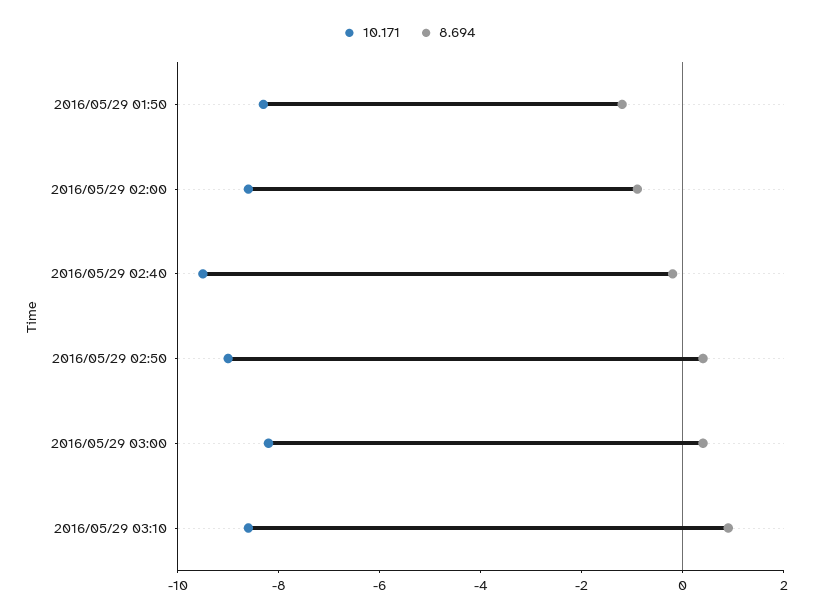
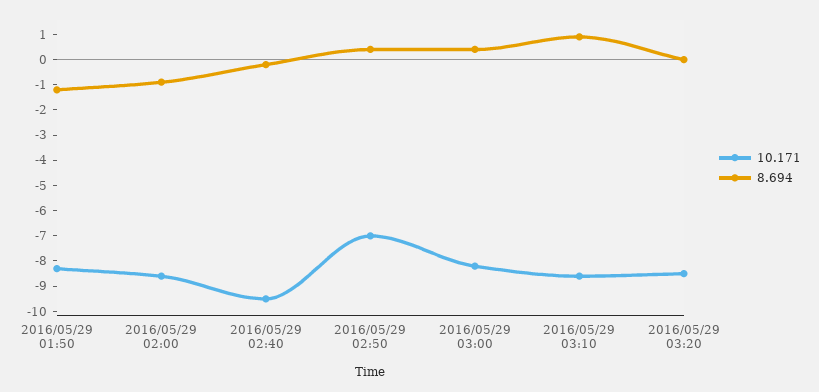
10.171, 2016/05/29 02:50: -9 -> -7
10.171, 2016/05/29 03:20: none -> -8.5
8.694, 2016/05/29 03:20: none -> 0

